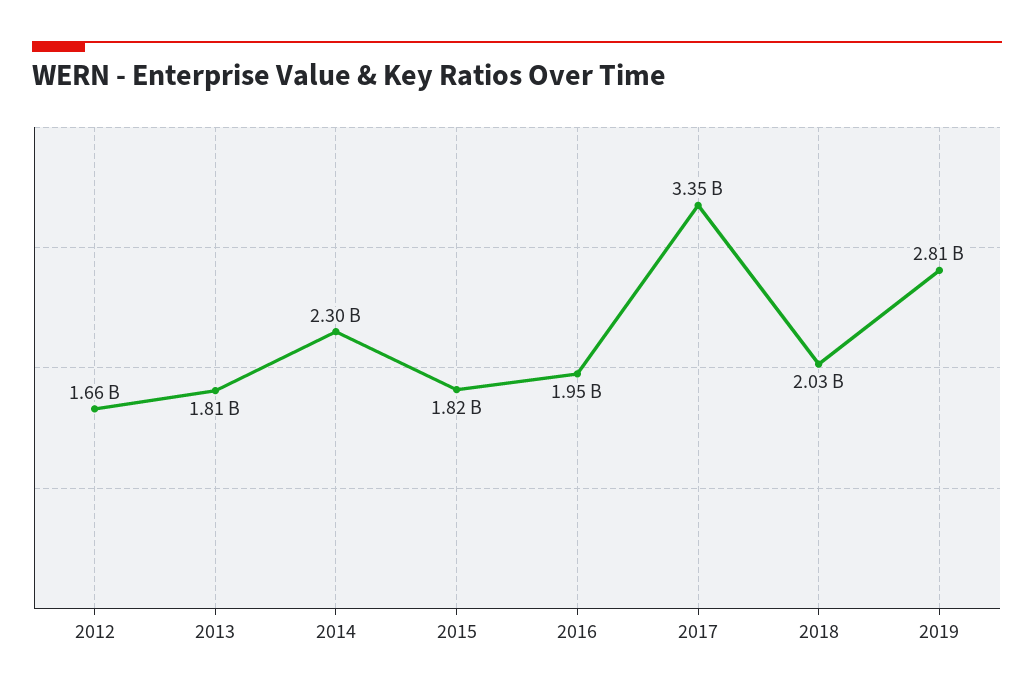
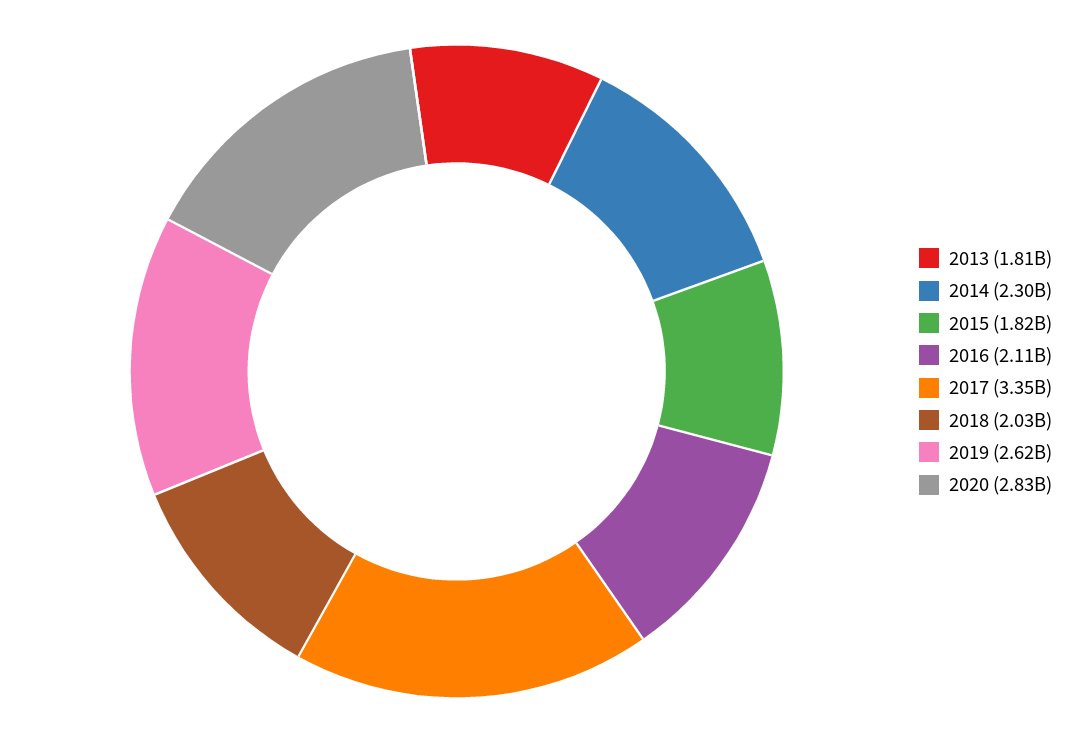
2012: 1660000000 -> none
2016: 1950000000 -> 2110000000
2019: 2810000000 -> 2620000000
2020: none -> 2830000000

